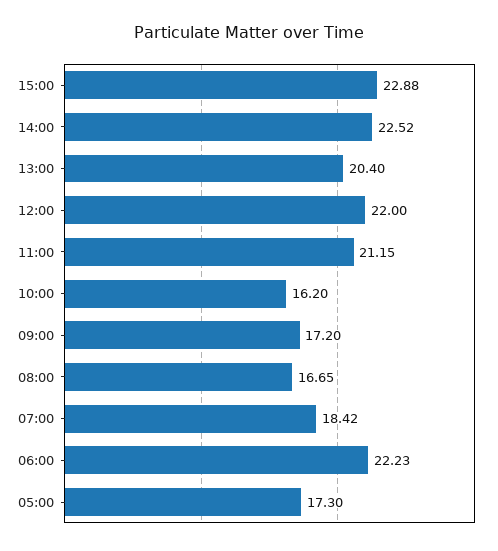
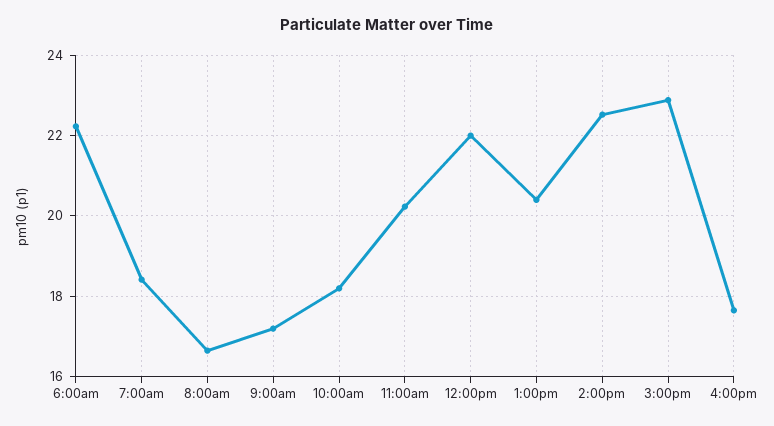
11:00: 21.15 -> 20.2
10:00: 16.2 -> 18.2
05:00: 17.3 -> none
4:00pm: none -> 17.6

